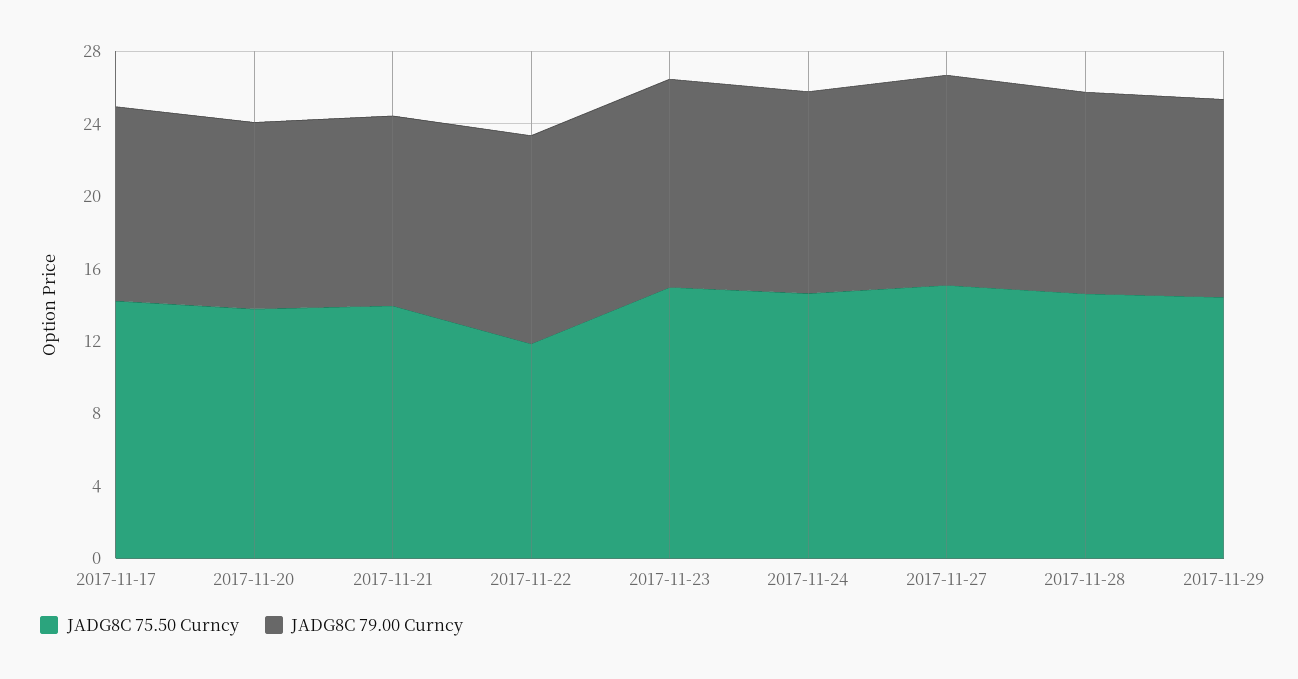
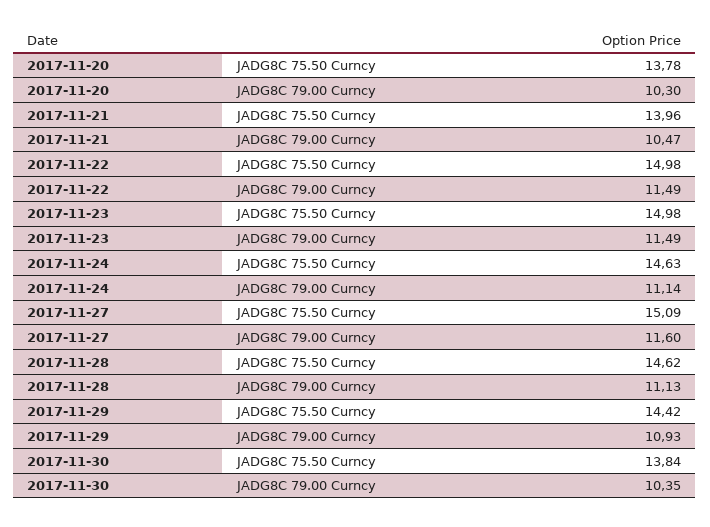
JADG8C 75.50 Curncy, 2017-11-17: 14 -> none
JADG8C 79.00 Curncy, 2017-11-17: 11 -> none
JADG8C 75.50 Curncy, 2017-11-22: 12 -> 14.98
JADG8C 75.50 Curncy, 2017-11-30: none -> 13.84
JADG8C 79.00 Curncy, 2017-11-30: none -> 10.35

